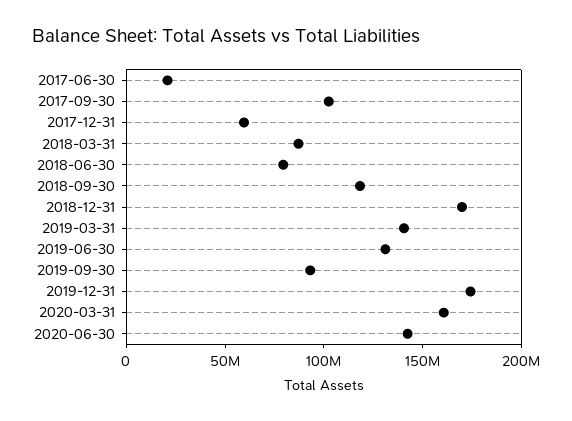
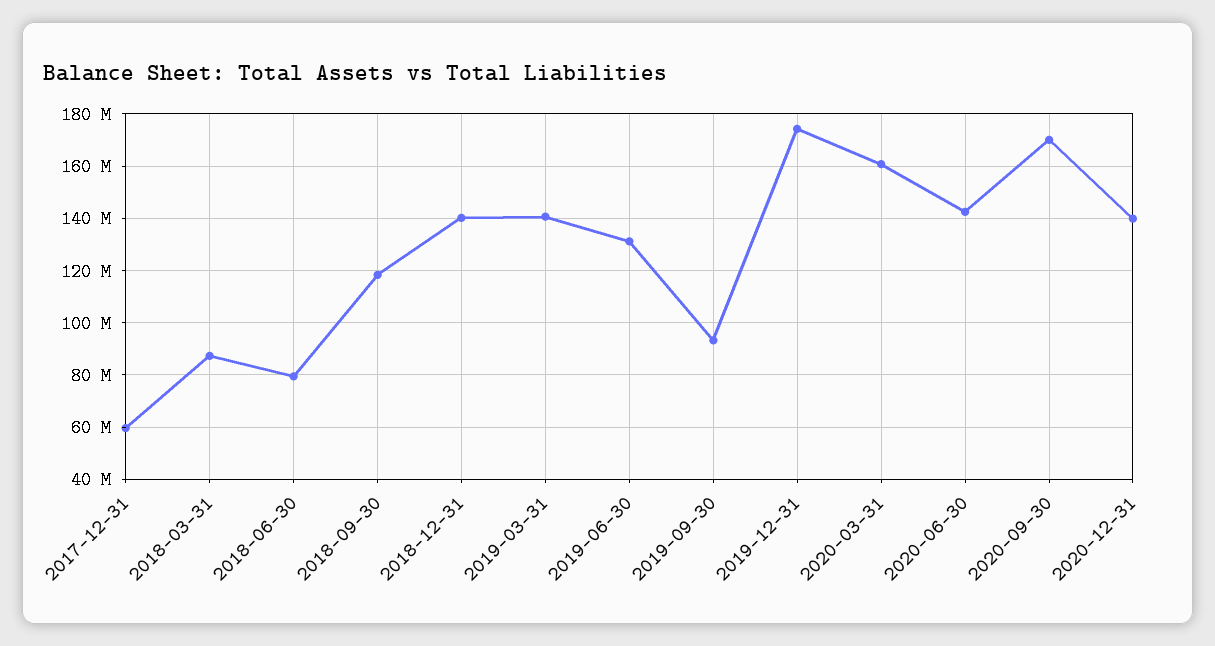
2017-06-30: 20000000 -> none
2017-09-30: 100000000 -> none
2018-12-31: 170000000 -> 140000000
2020-09-30: none -> 170000000
2020-12-31: none -> 140000000

